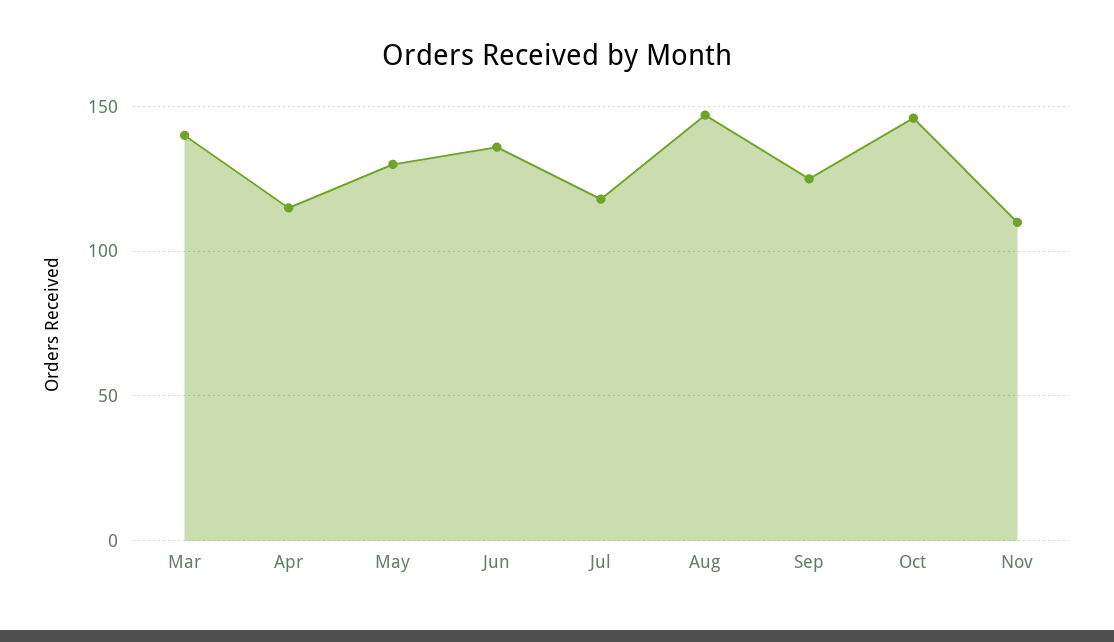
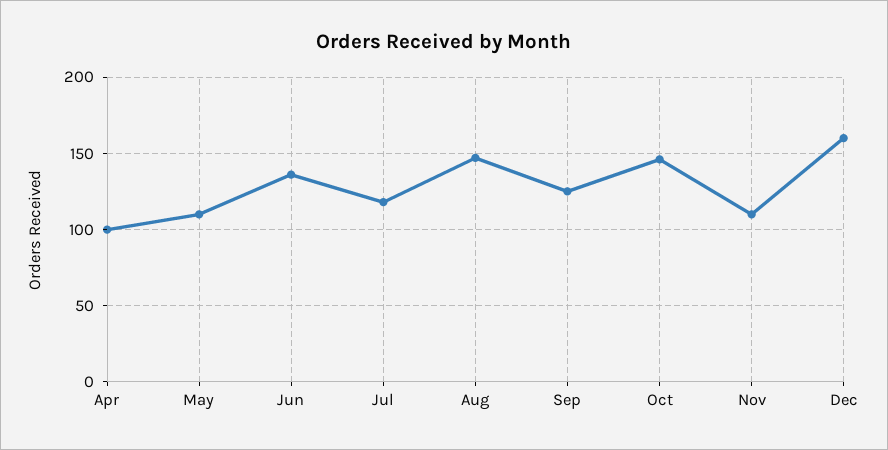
Mar: 140 -> none
Apr: 115 -> 100
May: 130 -> 110
Dec: none -> 160

